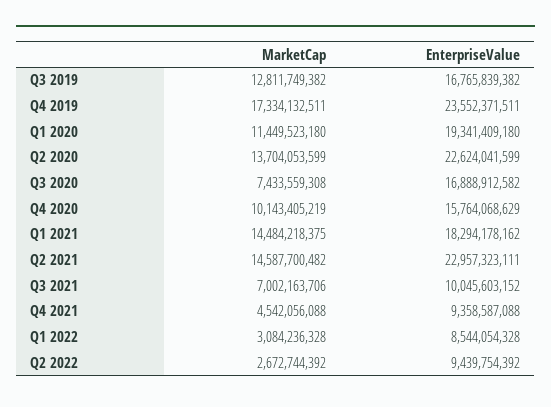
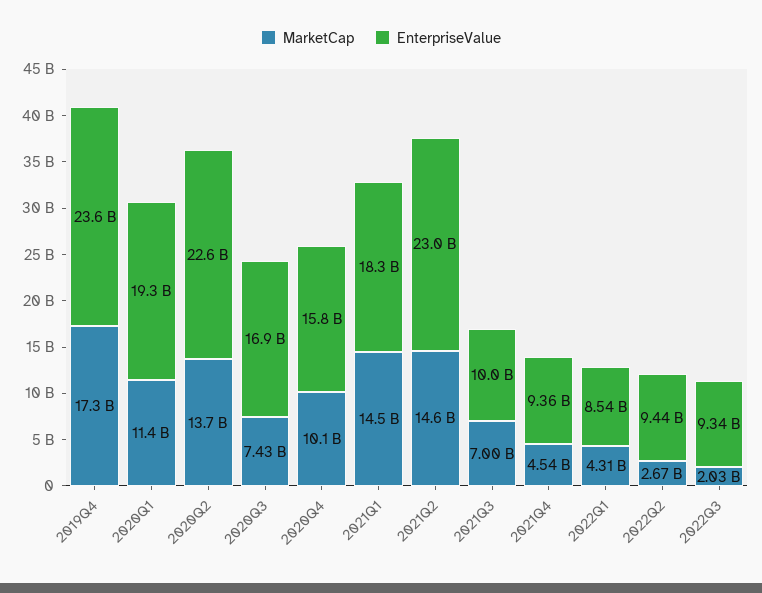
MarketCap, Q3 2019: 12811749382 -> none
EnterpriseValue, Q3 2019: 16765839382 -> none
MarketCap, Q1 2022: 3084236328 -> 4310000000
MarketCap, 2022Q3: none -> 2030000000
EnterpriseValue, 2022Q3: none -> 9340000000

